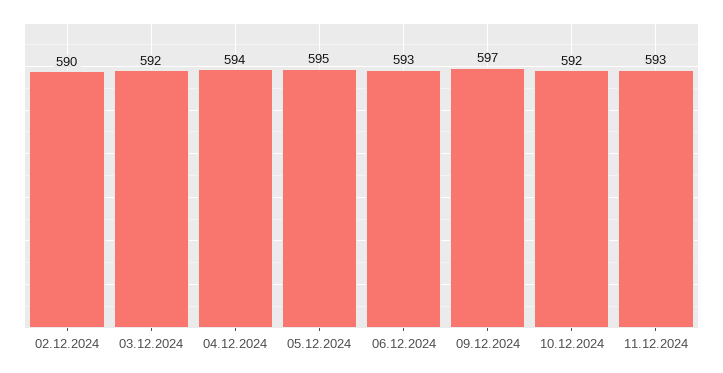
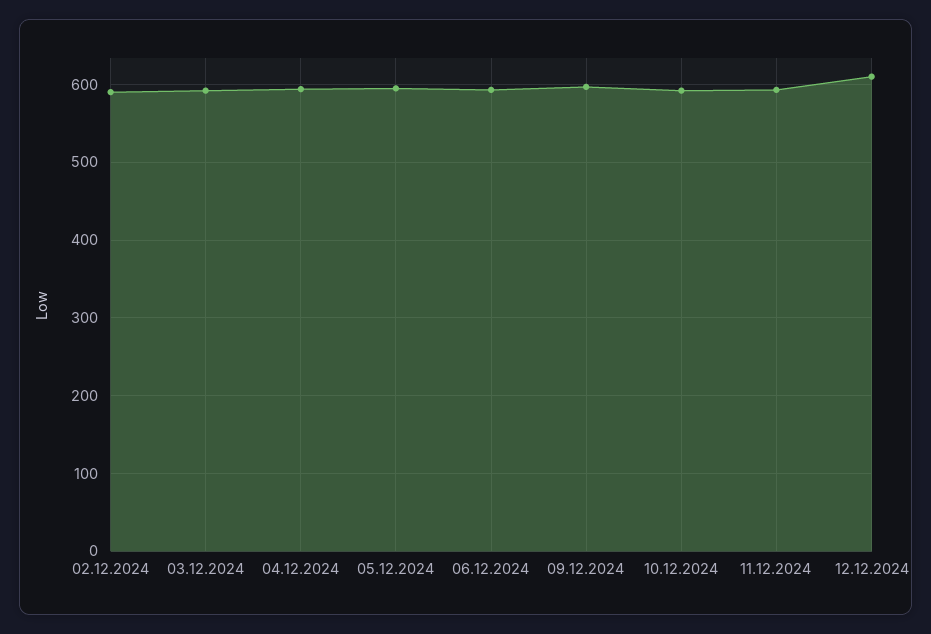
12.12.2024: none -> 610

